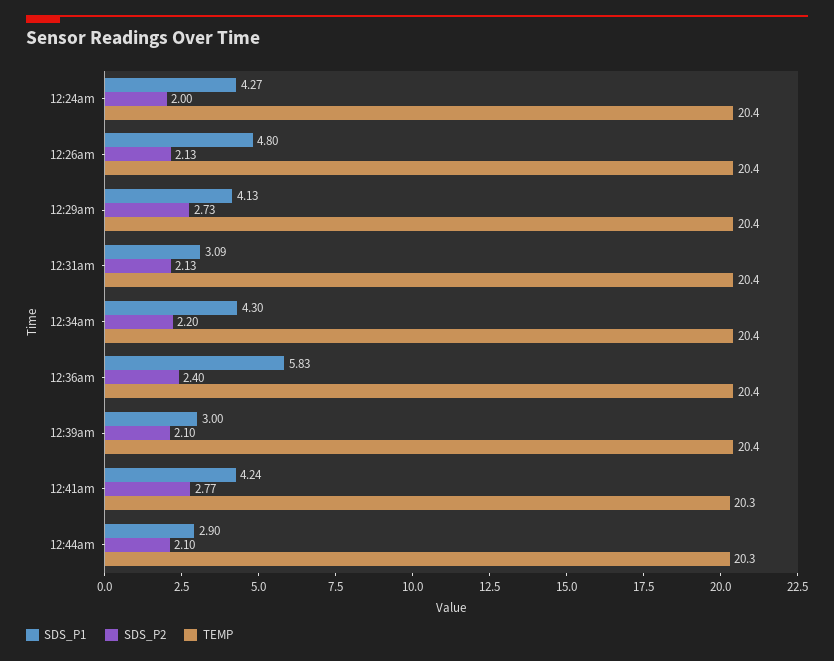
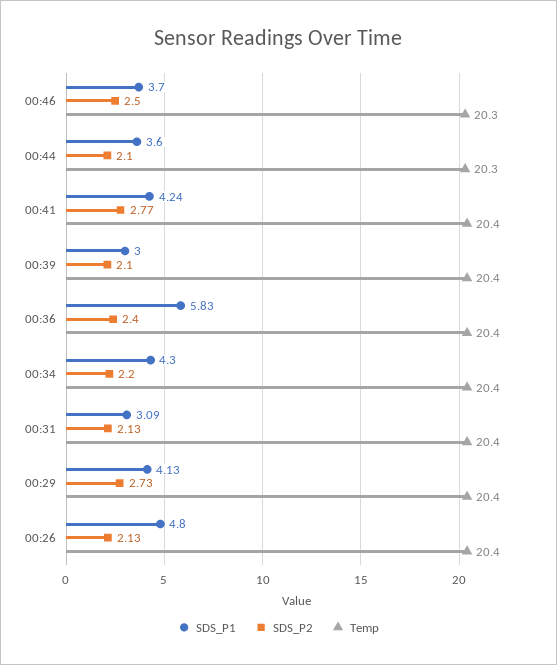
SDS_P1, 12:24am: 4.27 -> none
SDS_P2, 12:24am: 2 -> none
TEMP, 12:24am: 20.4 -> none
TEMP, 12:41am: 20.3 -> 20.4
SDS_P1, 12:44am: 2.9 -> 3.6
SDS_P1, 00:46: none -> 3.7
SDS_P2, 00:46: none -> 2.5
TEMP, 00:46: none -> 20.3

